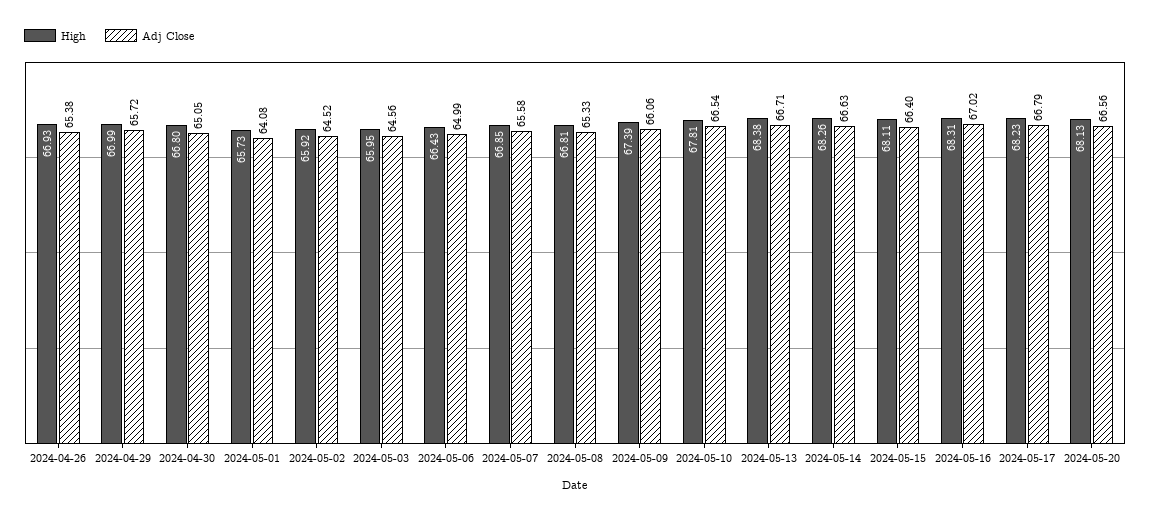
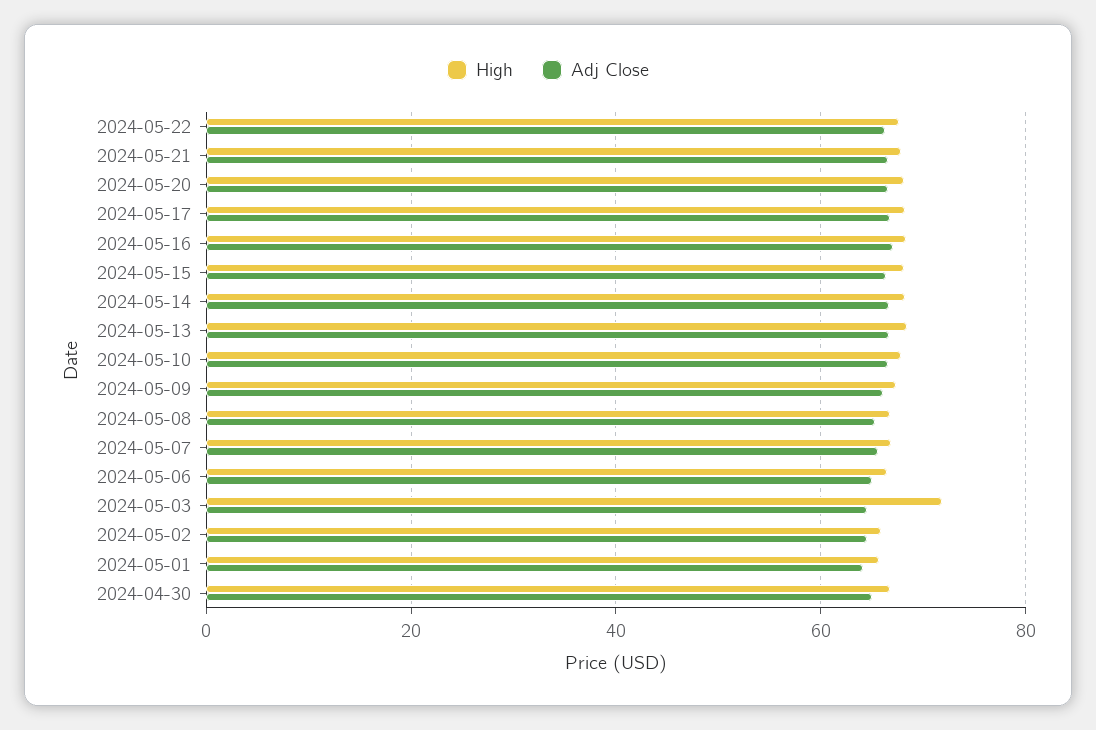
High, 2024-04-26: 66.93 -> none
Adj Close, 2024-04-26: 65.38 -> none
High, 2024-04-29: 66.99 -> none
Adj Close, 2024-04-29: 65.72 -> none
High, 2024-05-03: 65.95 -> 72
High, 2024-05-22: none -> 68
Adj Close, 2024-05-22: none -> 66
High, 2024-05-21: none -> 68
Adj Close, 2024-05-21: none -> 66

